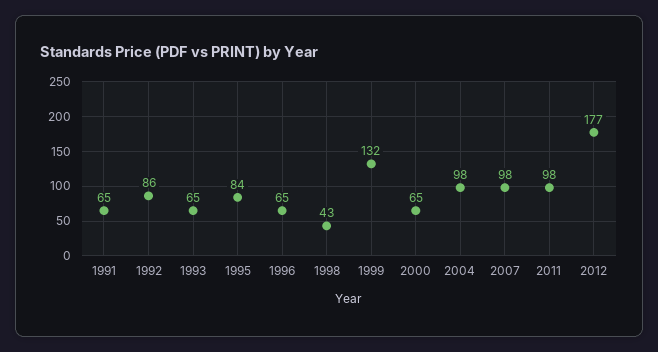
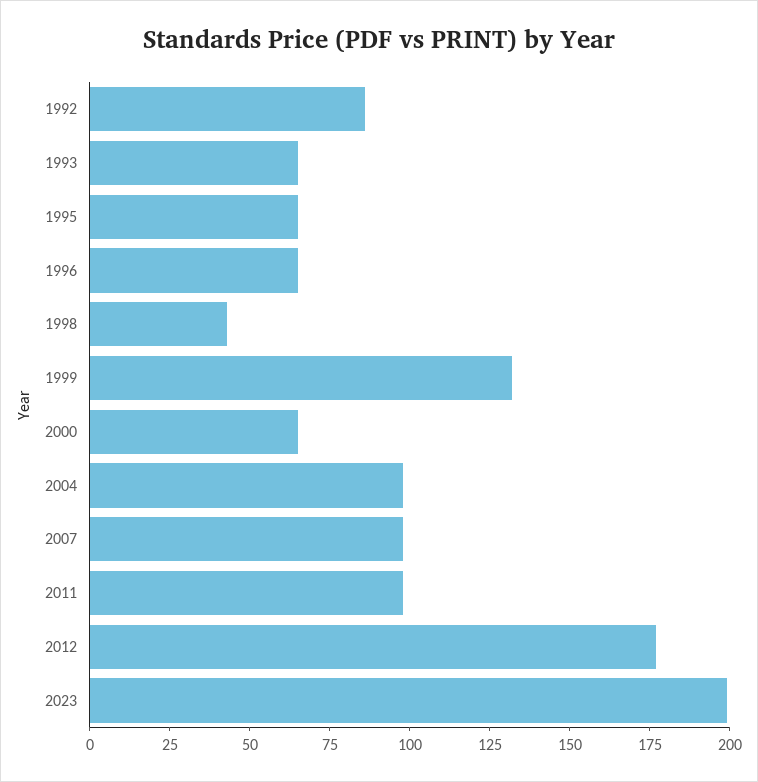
1991: 65 -> none
1995: 84 -> 65
2023: none -> 200

